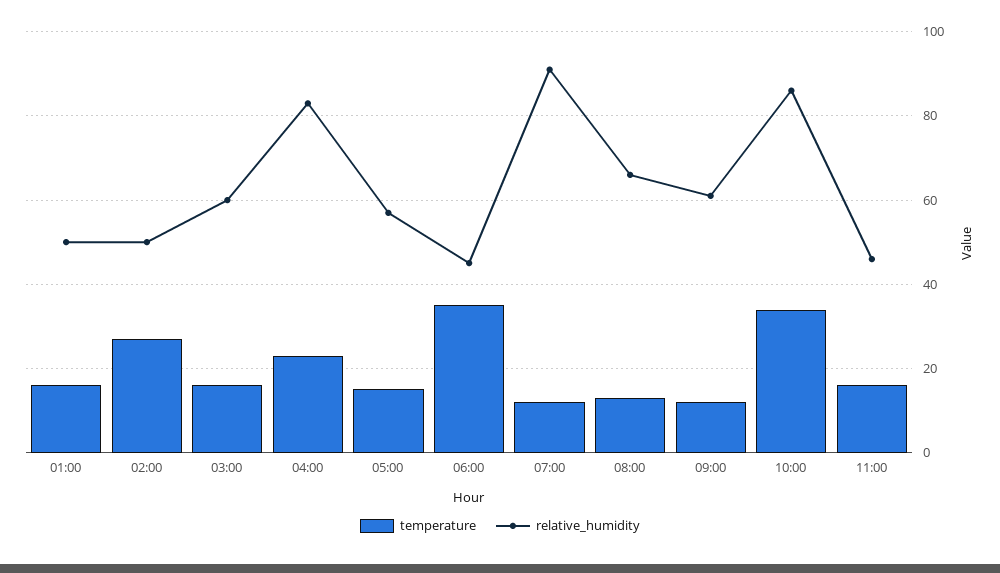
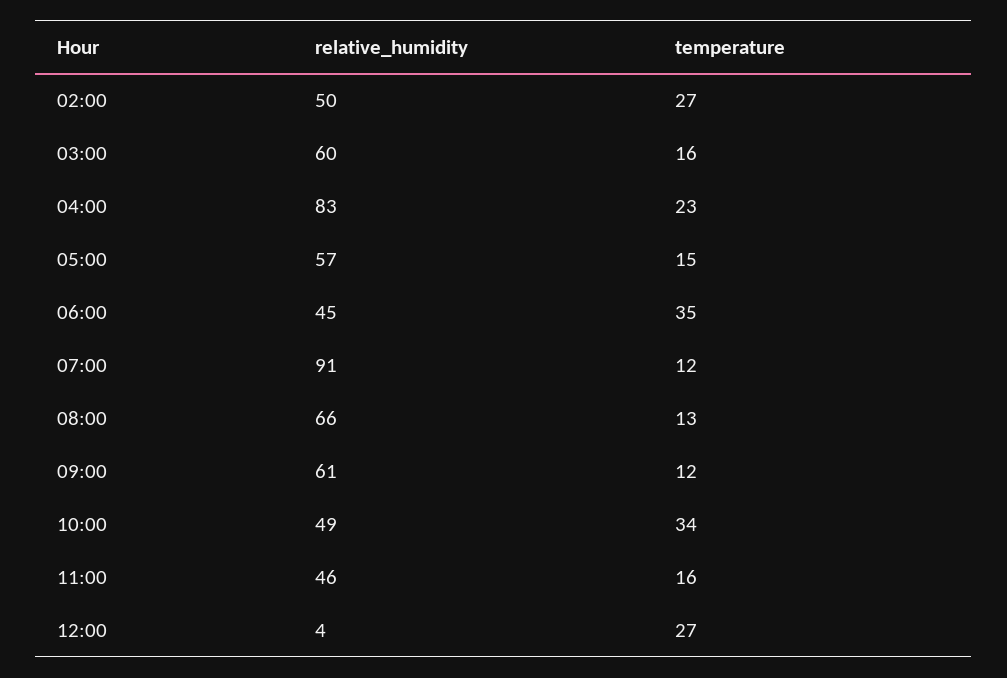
temperature, 01:00: 15 -> none
relative_humidity, 01:00: 50 -> none
relative_humidity, 10:00: 85 -> 49
relative_humidity, 12:00: none -> 4
temperature, 12:00: none -> 27

